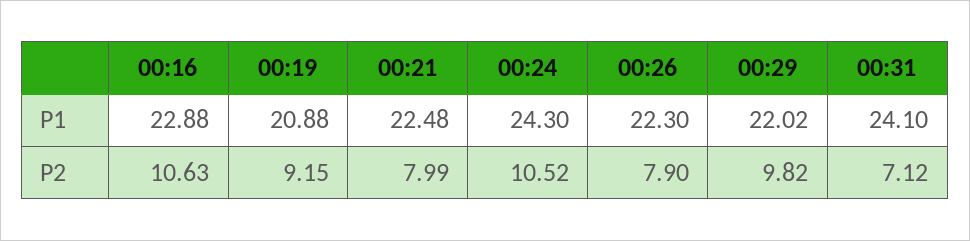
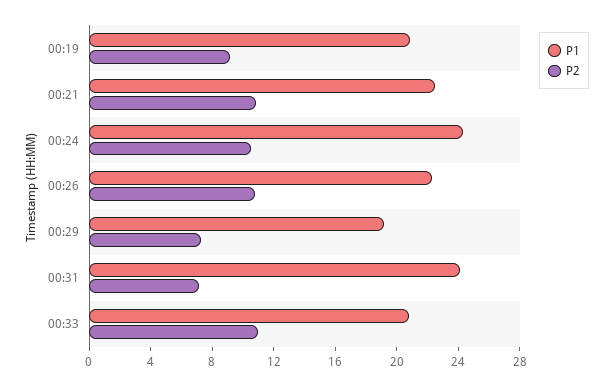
P1, 00:16: 22.88 -> none
P1, 00:29: 22.02 -> 19
P2, 00:16: 10.63 -> none
P2, 00:21: 7.99 -> 11
P2, 00:26: 7.9 -> 11
P2, 00:29: 9.82 -> 7
P1, 00:33: none -> 21
P2, 00:33: none -> 11

